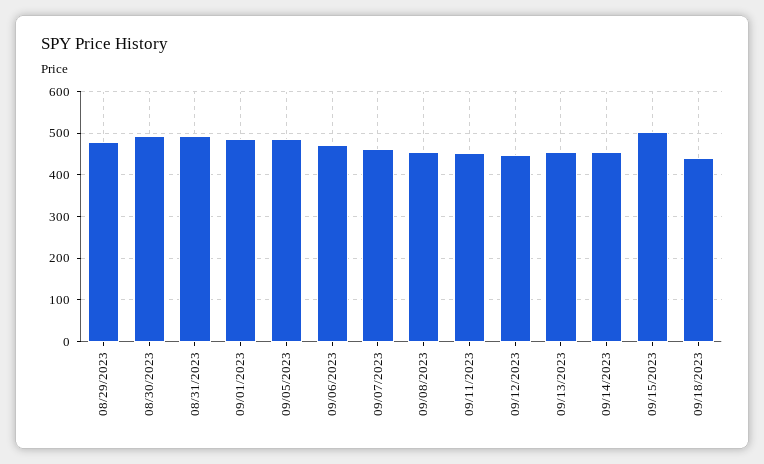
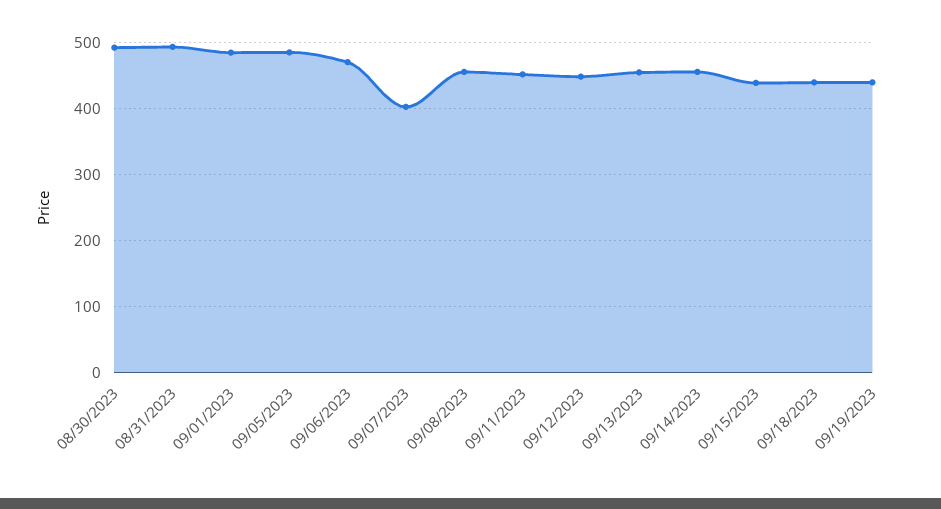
08/29/2023: 480 -> none
09/07/2023: 460 -> 400
09/15/2023: 500 -> 440
09/19/2023: none -> 440

